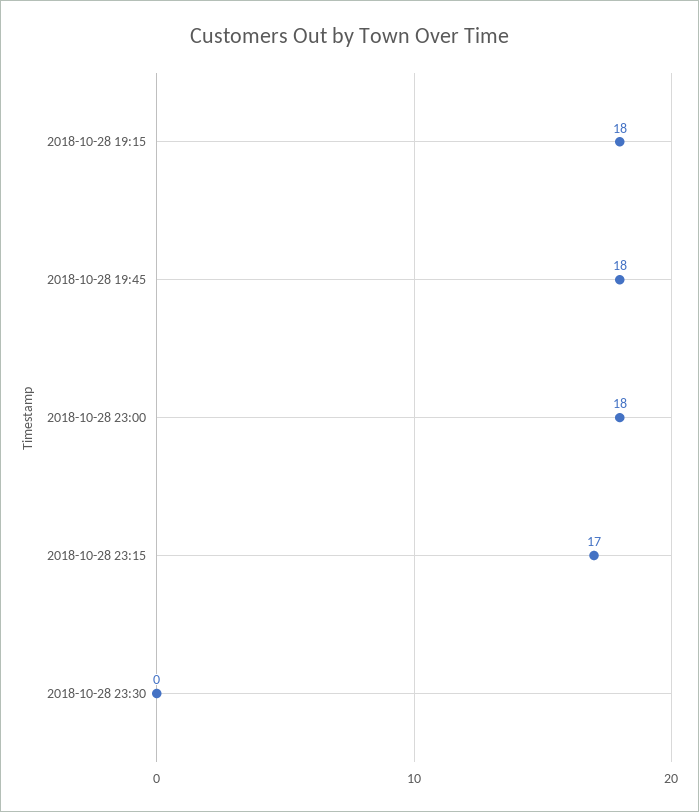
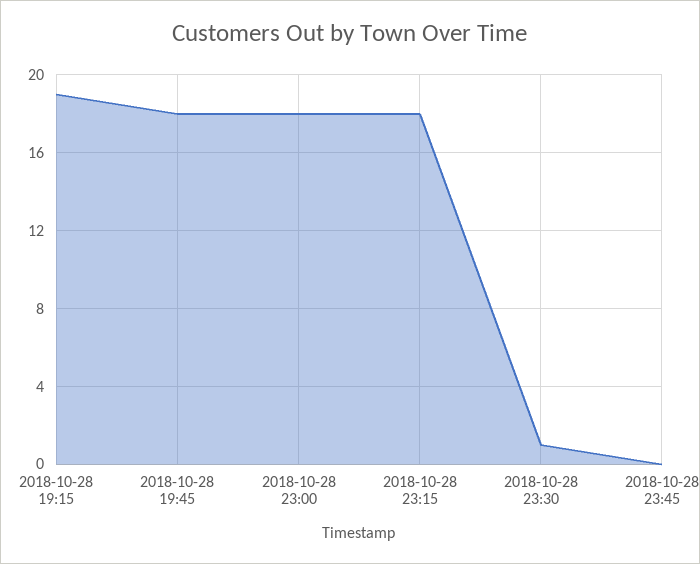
2018-10-28 19:15: 18 -> 19
2018-10-28 23:15: 17 -> 18
2018-10-28 23:30: 0 -> 1
2018-10-28 23:45: none -> 0

